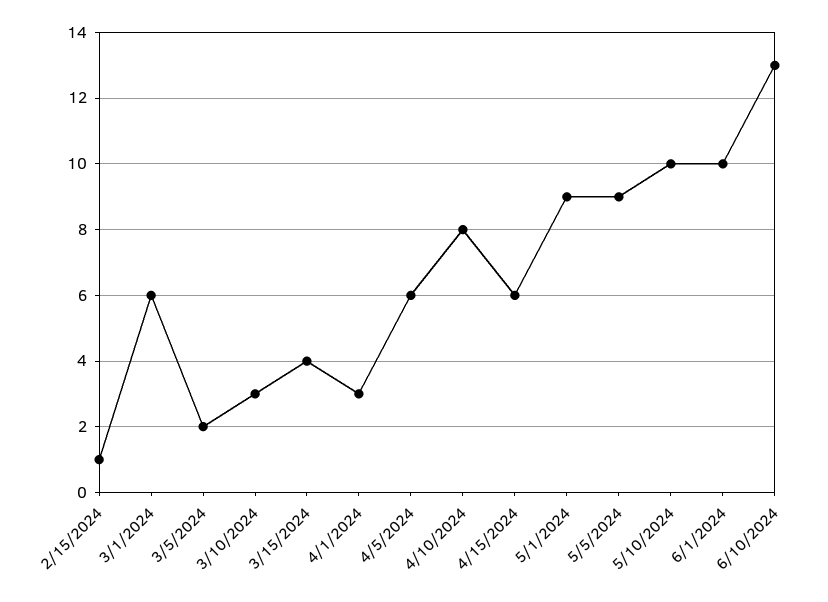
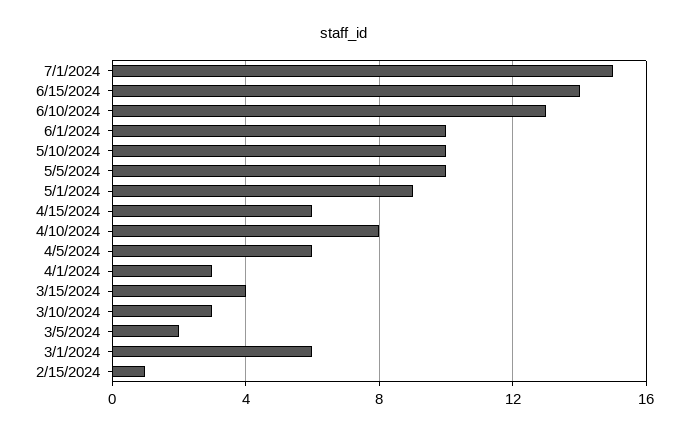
5/5/2024: 9 -> 10
7/1/2024: none -> 15
6/15/2024: none -> 14

